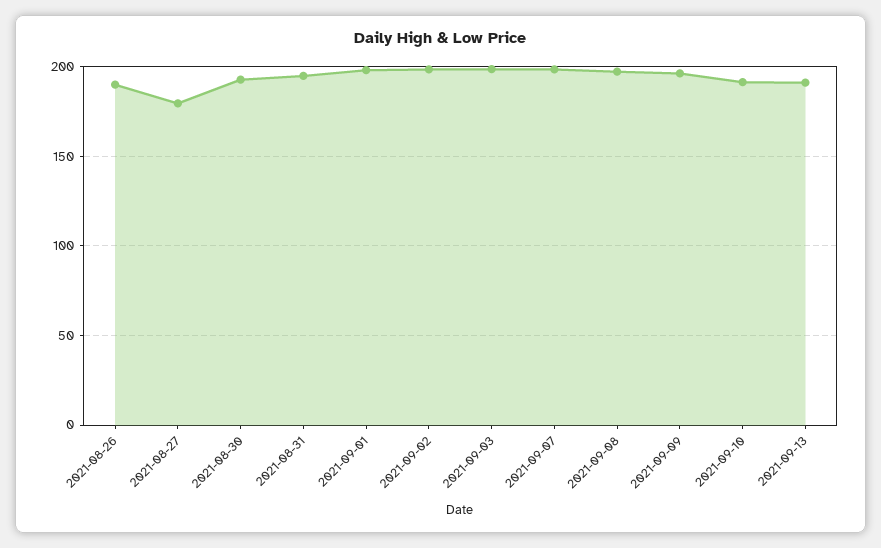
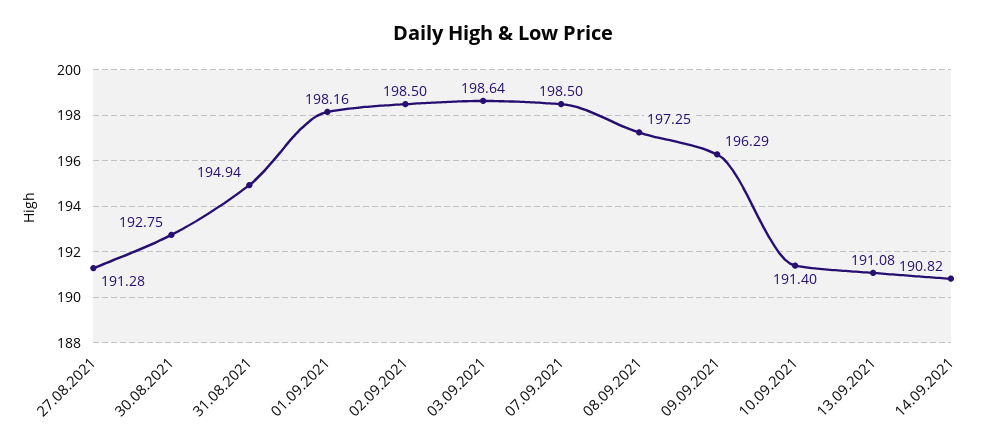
2021-08-26: 190 -> none
2021-08-27: 180 -> 191.28
14.09.2021: none -> 190.82

